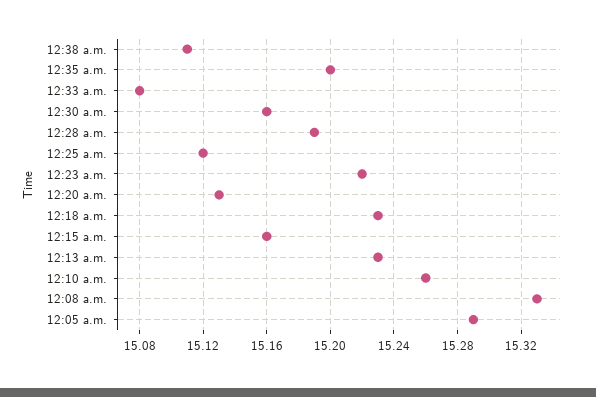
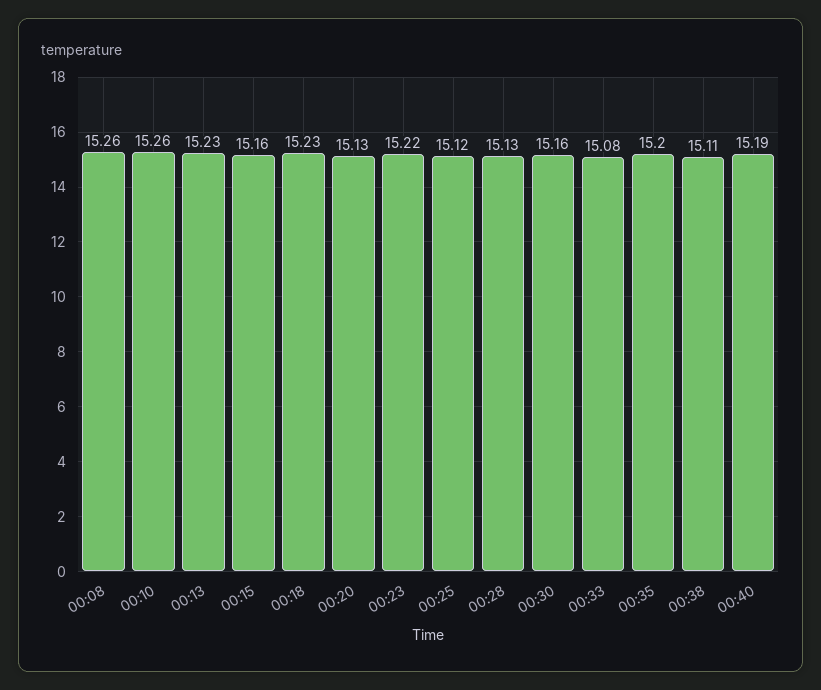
12:28 a.m.: 15.19 -> 15.13
12:08 a.m.: 15.33 -> 15.26
12:05 a.m.: 15.29 -> none
00:40: none -> 15.19

